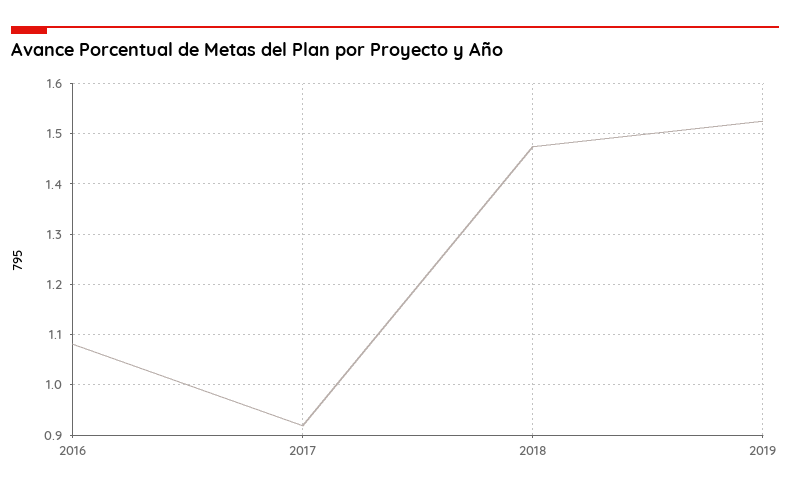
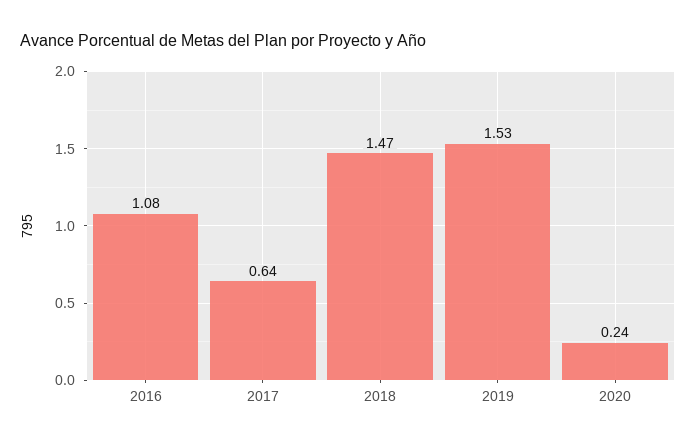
2017: 0.92 -> 0.64
2020: none -> 0.24

